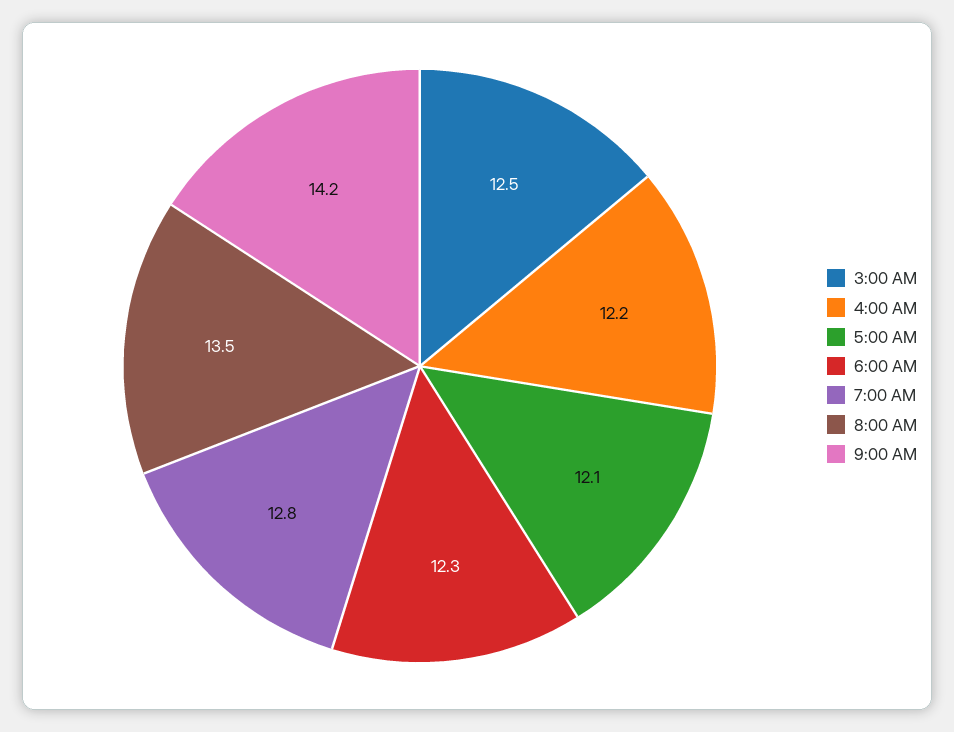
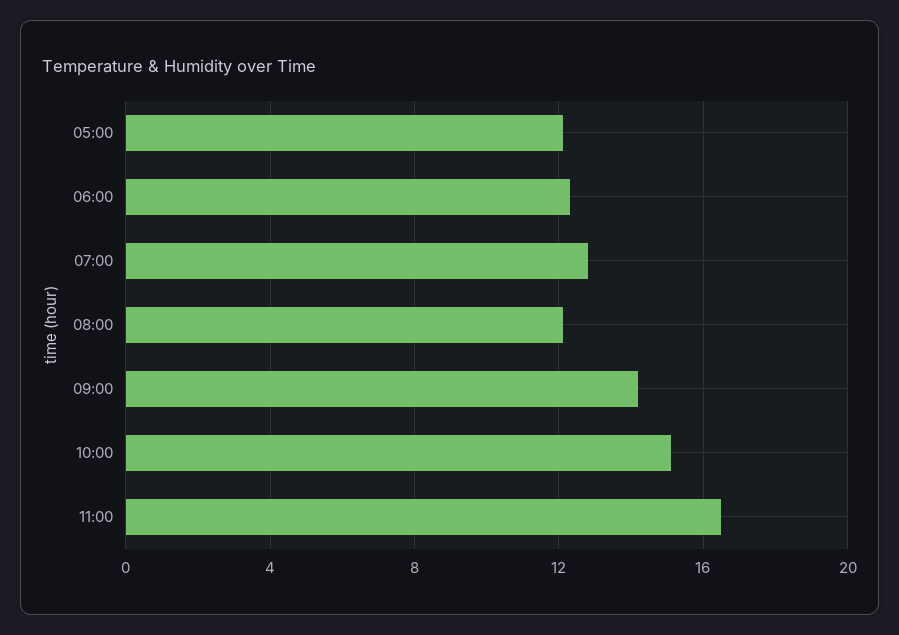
3:00 AM: 12.5 -> none
4:00 AM: 12.2 -> none
8:00 AM: 13.5 -> 12
10:00: none -> 15
11:00: none -> 16.5

